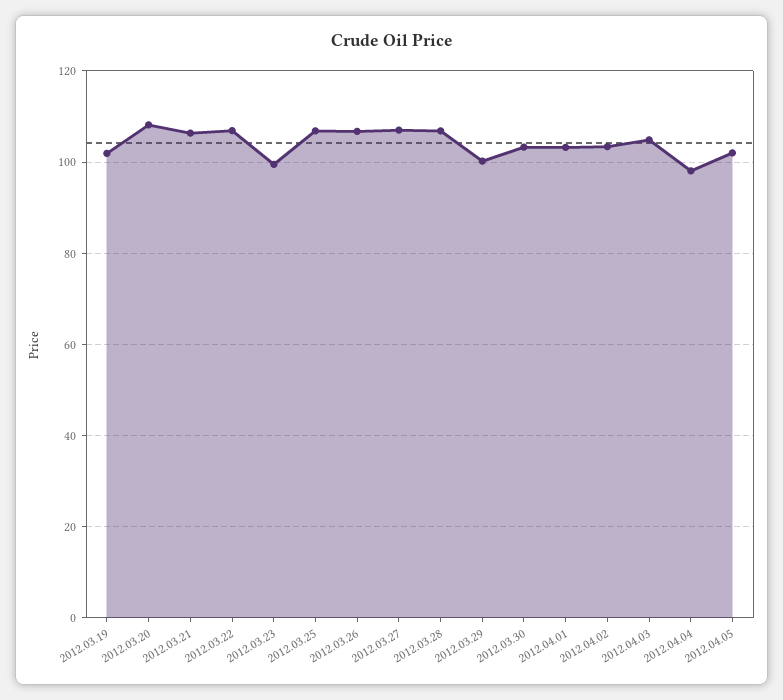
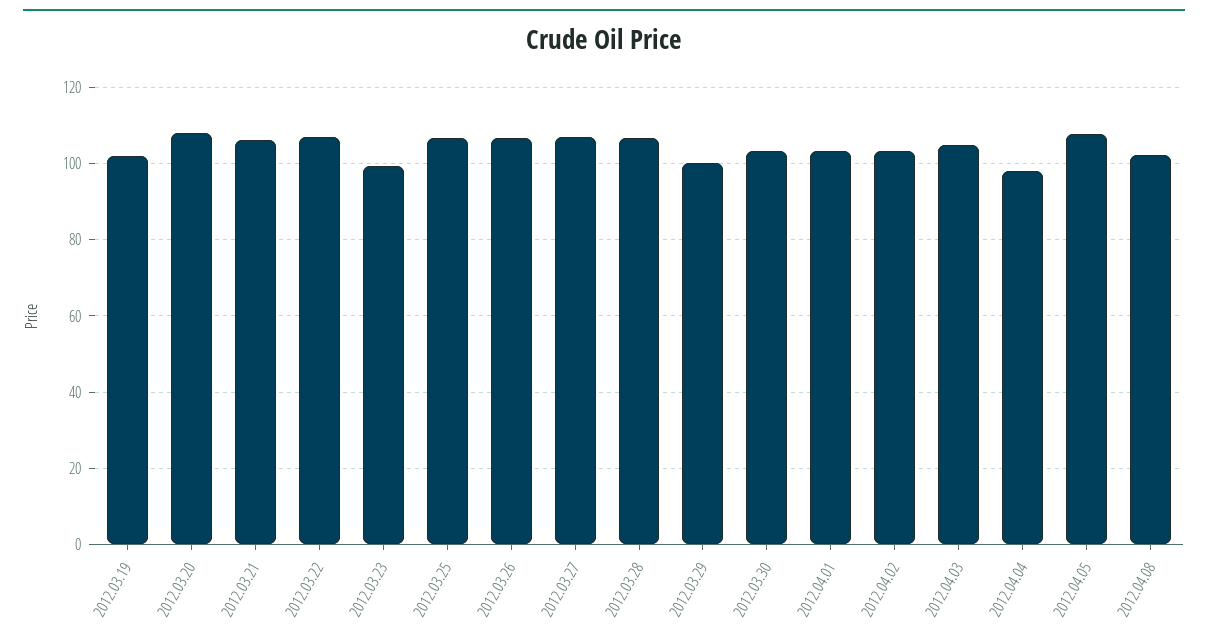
2012.04.05: 102 -> 108
2012.04.08: none -> 102

